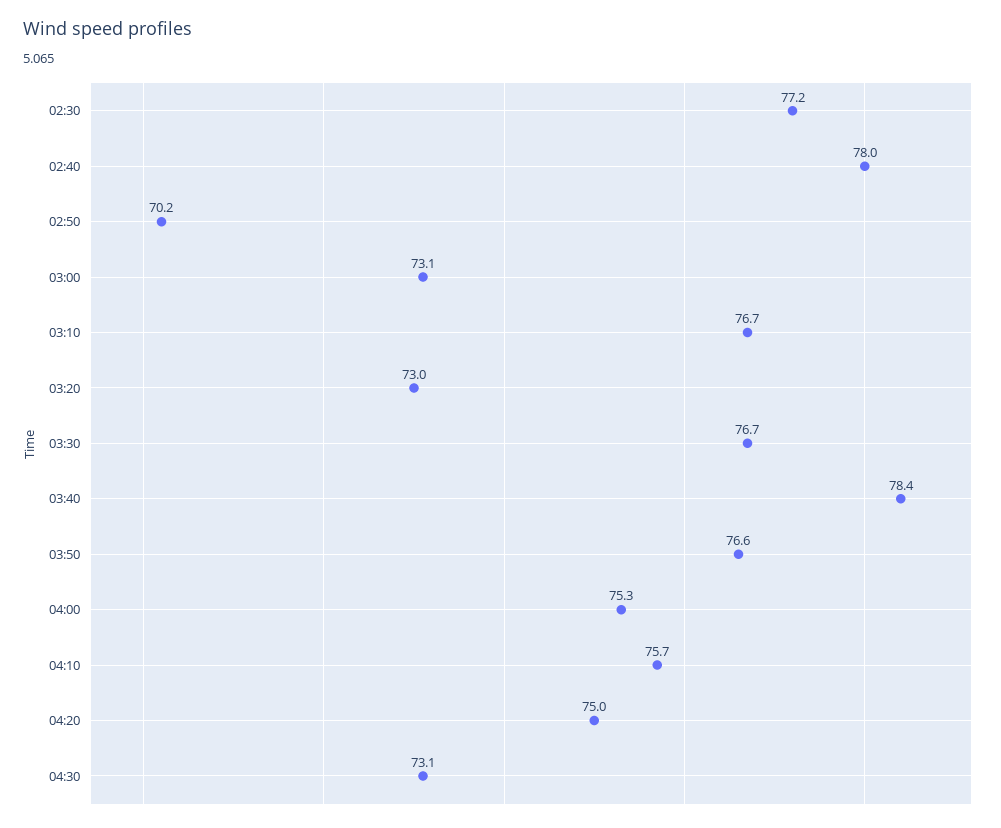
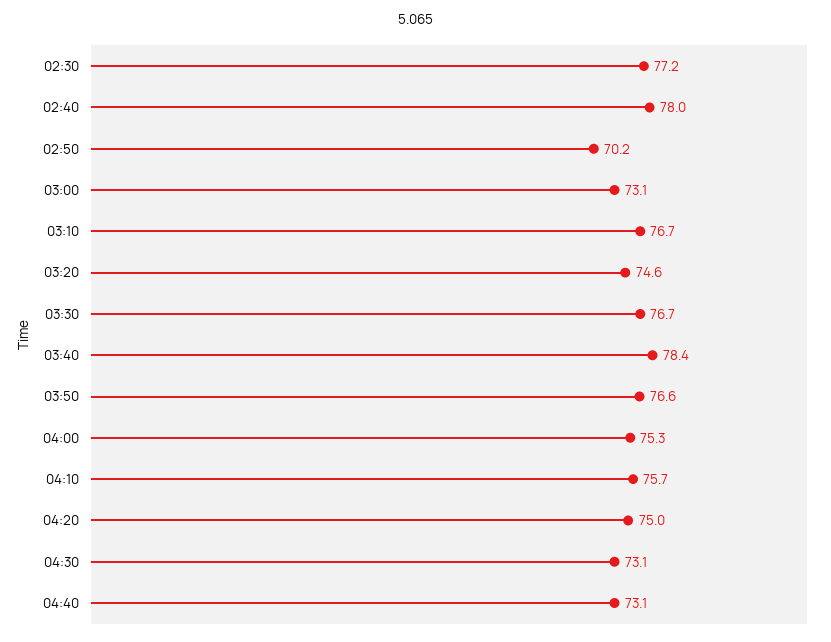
03:20: 73 -> 74.6
04:40: none -> 73.1

